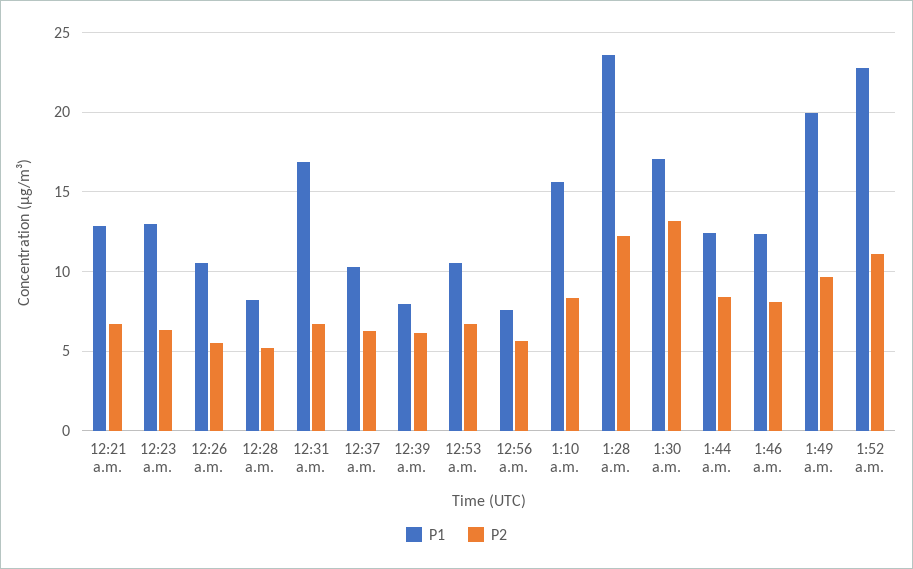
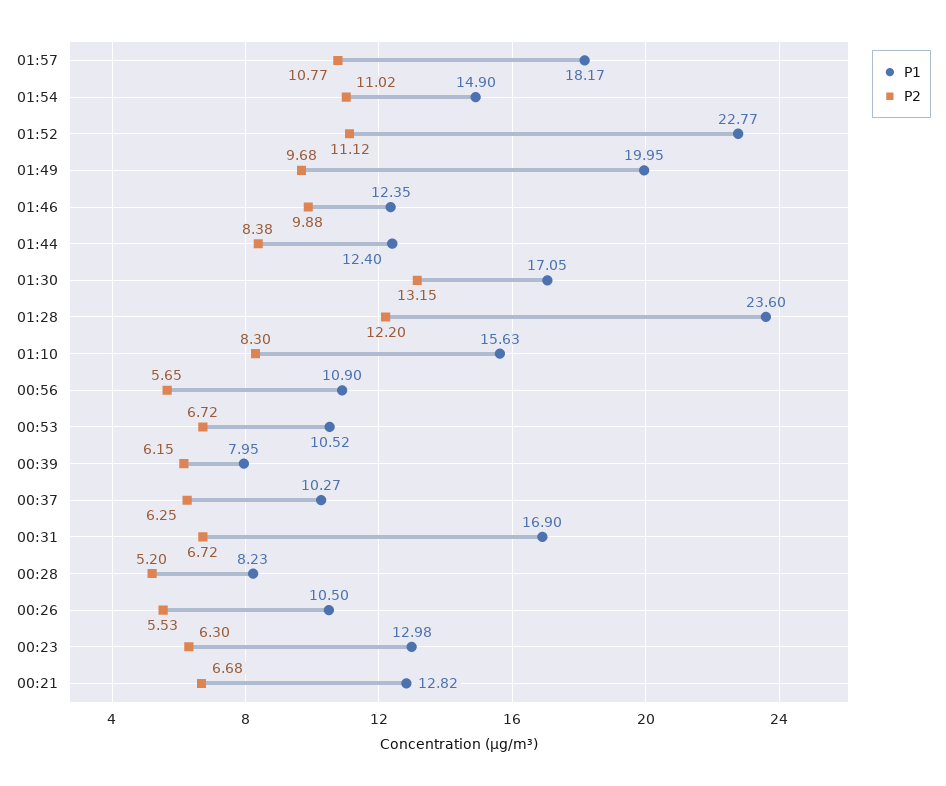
P1, 12:56 a.m.: 7.5 -> 10.9
P2, 1:46 a.m.: 8 -> 9.88
P1, 01:57: none -> 18.17
P2, 01:57: none -> 10.77
P1, 01:54: none -> 14.9
P2, 01:54: none -> 11.02

